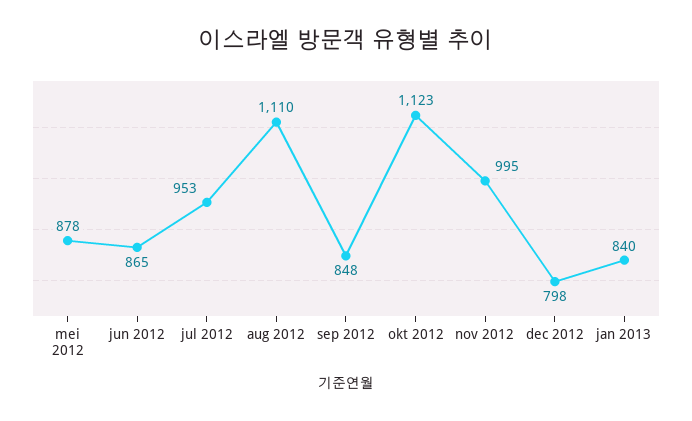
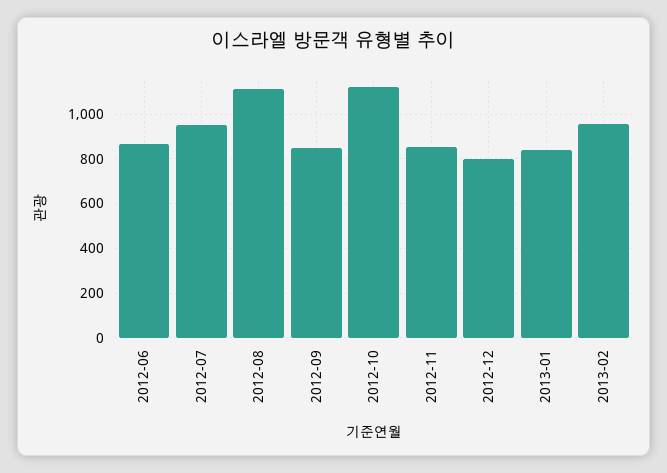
mei 2012: 878 -> none
nov 2012: 995 -> 850
2013-02: none -> 950

